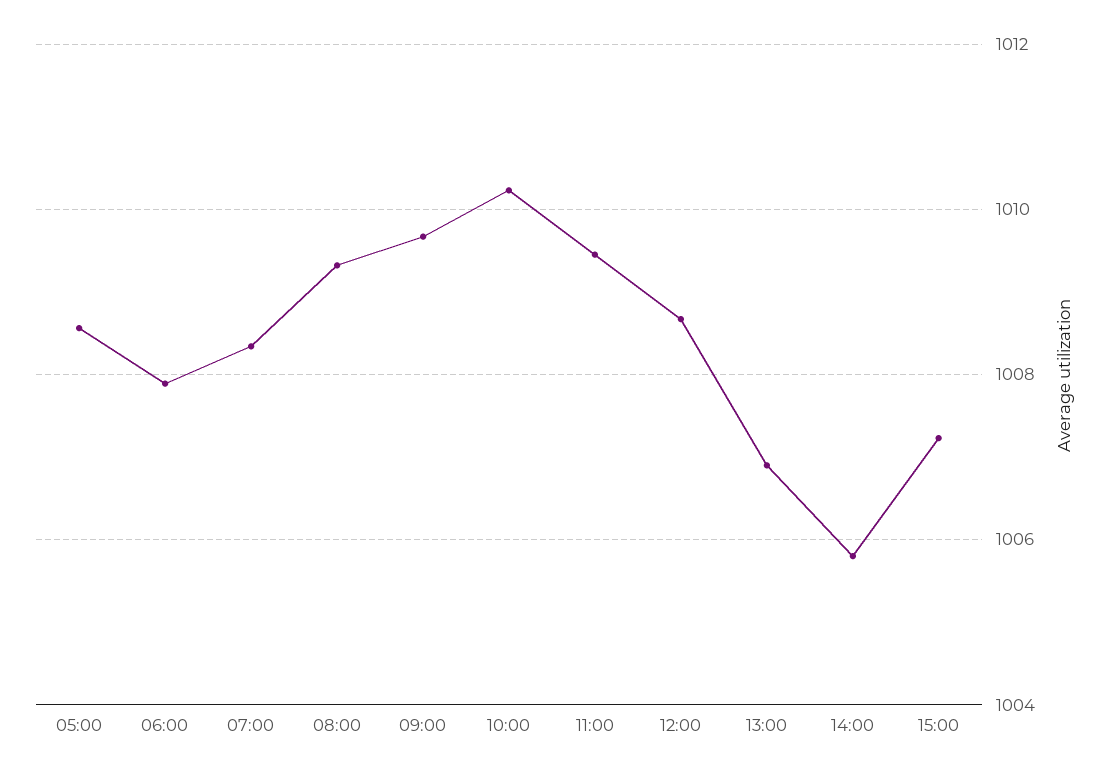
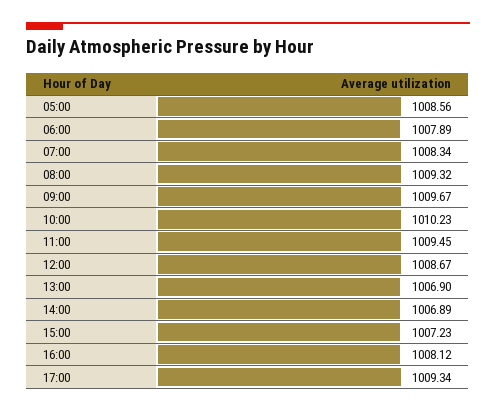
14:00: 1005.8 -> 1006.89
16:00: none -> 1008.12
17:00: none -> 1009.34

